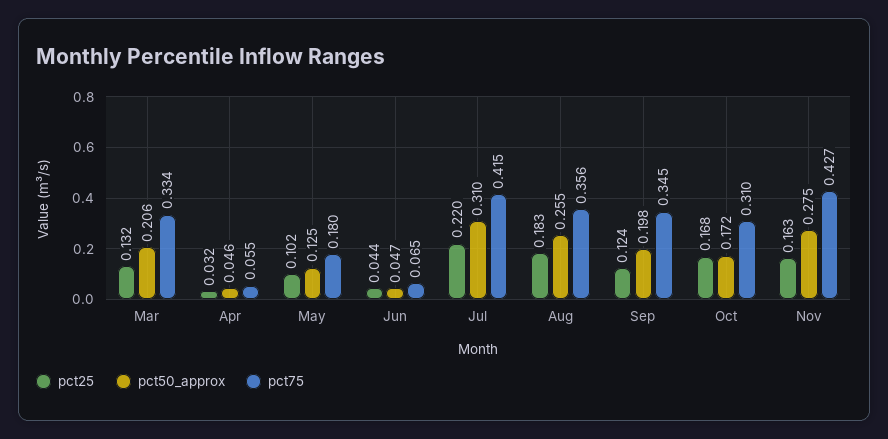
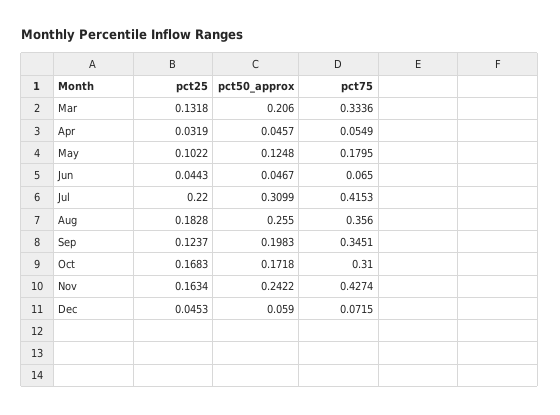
pct50_approx, Nov: 0.275 -> 0.2422
pct25, Dec: none -> 0.0453
pct50_approx, Dec: none -> 0.059
pct75, Dec: none -> 0.0715

